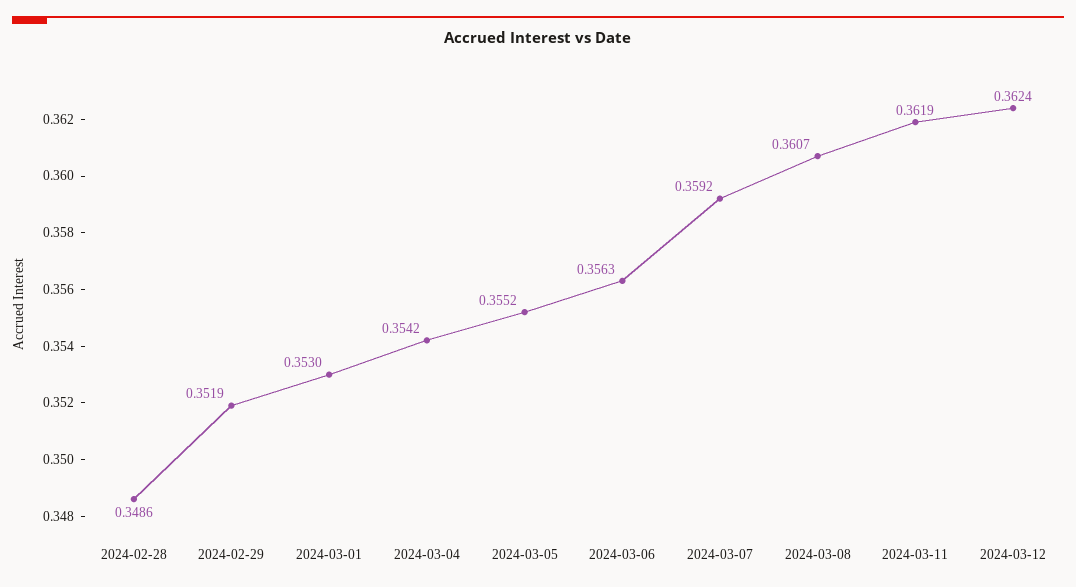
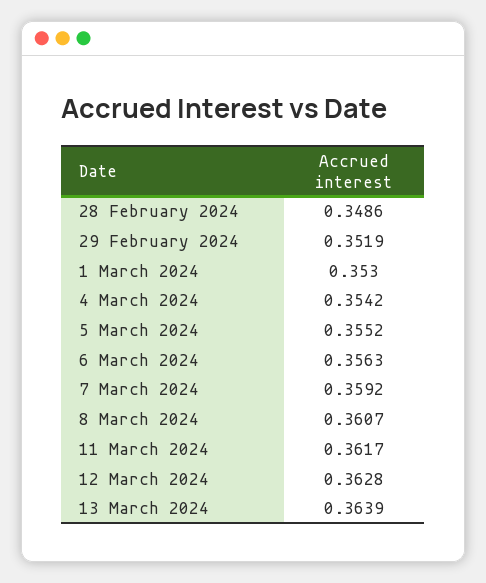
2024-03-11: 0.3619 -> 0.3617
2024-03-12: 0.3624 -> 0.3628
13 March 2024: none -> 0.3639

